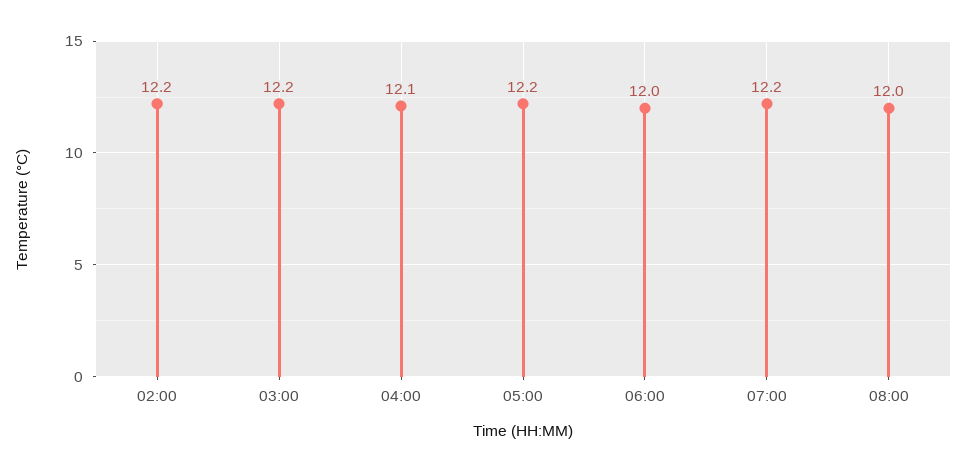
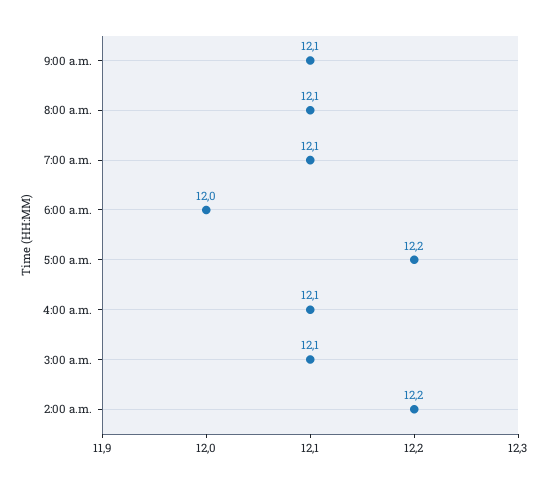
03:00: 12.2 -> 12.1
07:00: 12.2 -> 12.1
08:00: 12 -> 12.1
9:00 a.m.: none -> 12.1

